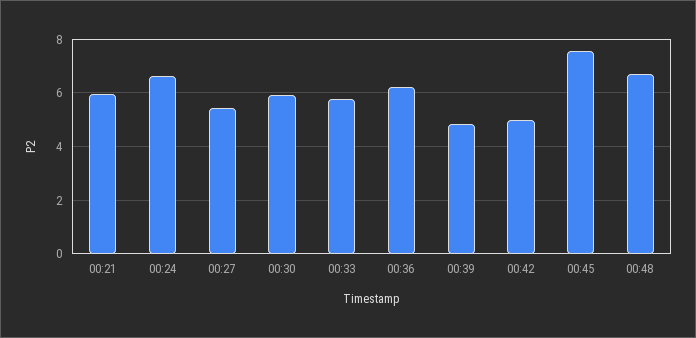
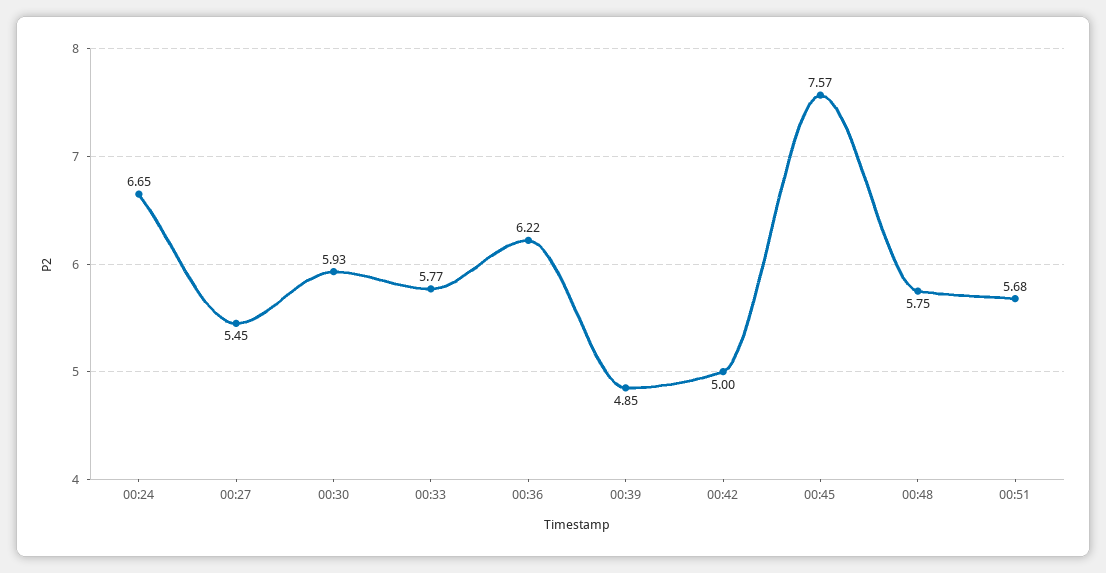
00:21: 6 -> none
00:48: 6.75 -> 5.75
00:51: none -> 5.68

